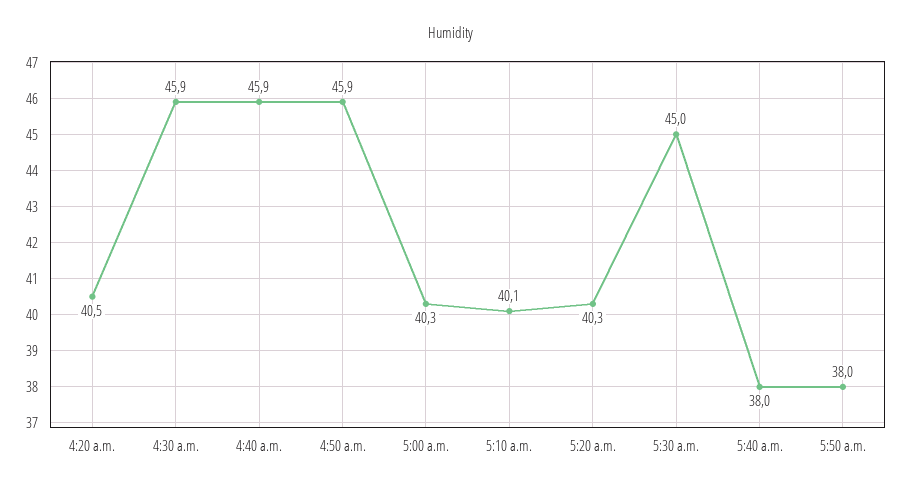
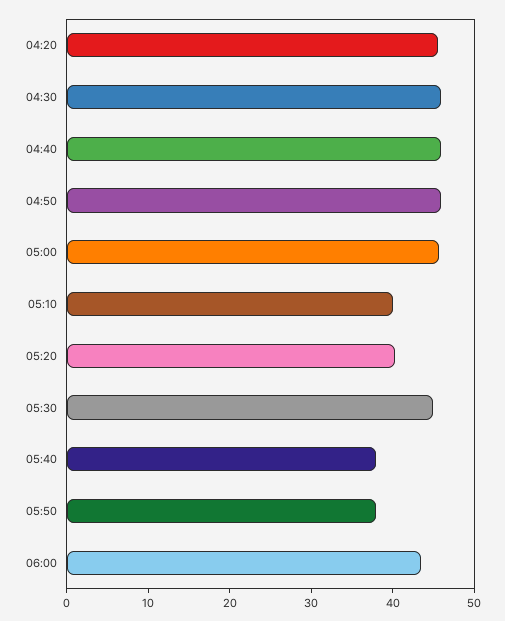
4:20 a.m.: 40.5 -> 46
5:00 a.m.: 40.3 -> 46
06:00: none -> 44

